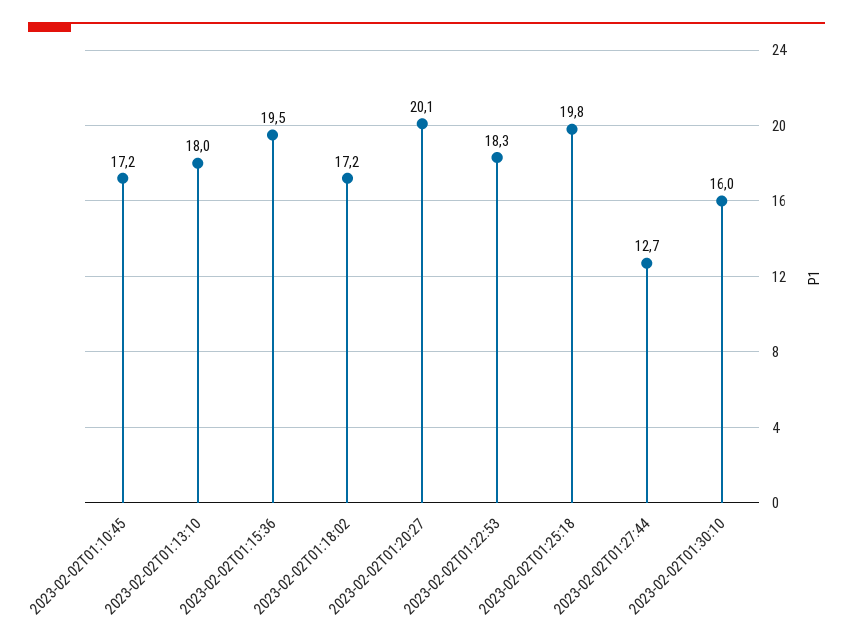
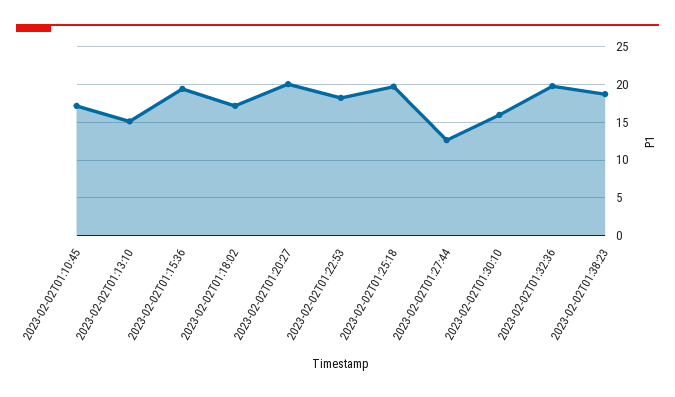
2023-02-02T01:13:10: 18 -> 15
2023-02-02T01:32:36: none -> 20
2023-02-02T01:38:23: none -> 19

